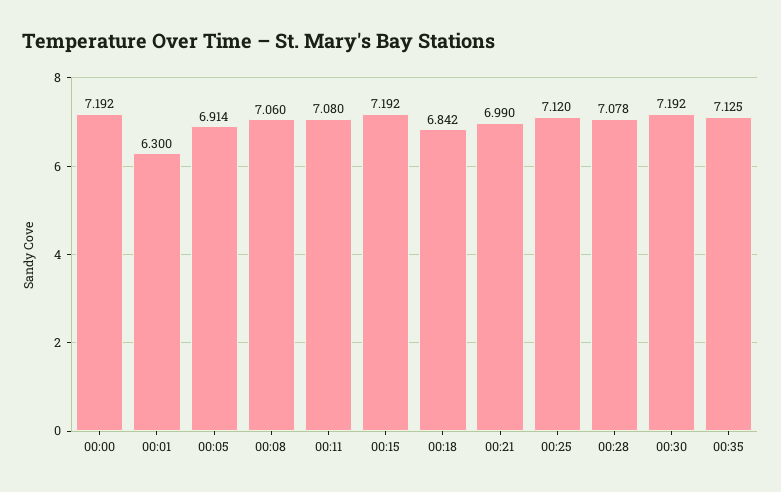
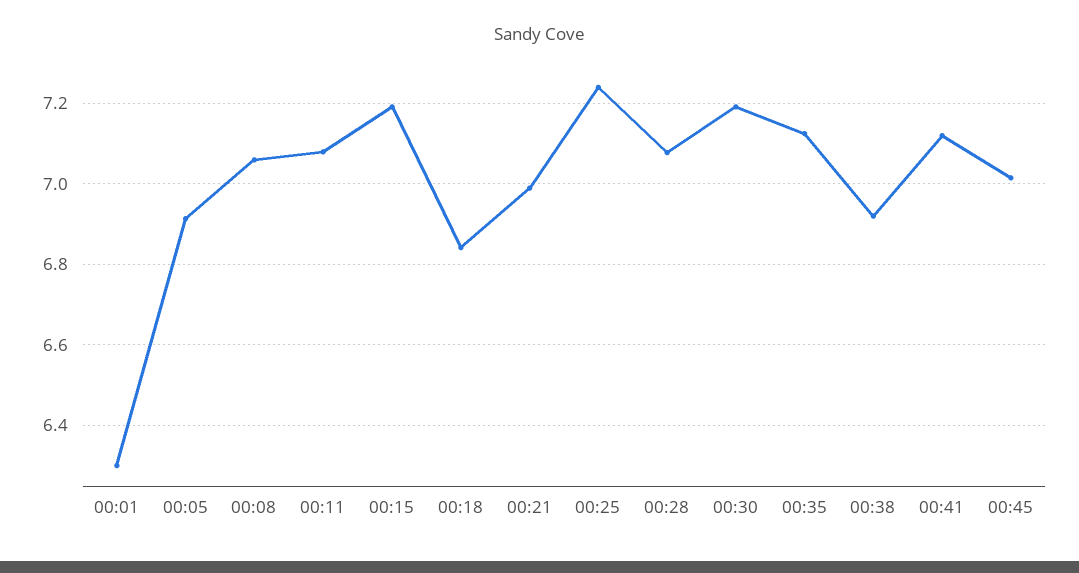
00:00: 7.192 -> none
00:25: 7.12 -> 7.24
00:38: none -> 6.92
00:41: none -> 7.12
00:45: none -> 7.02

